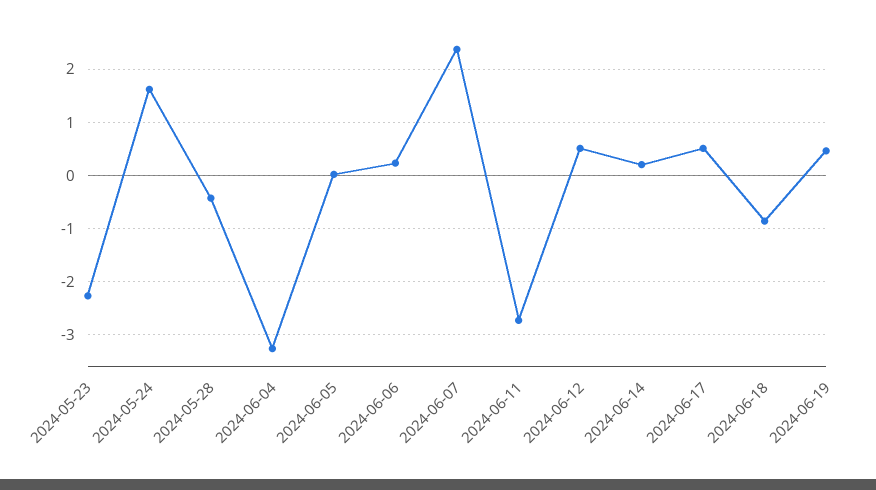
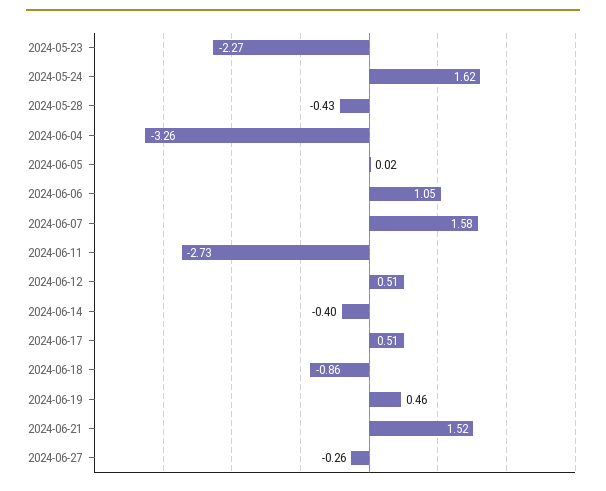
2024-06-06: 0.2 -> 1.05
2024-06-07: 2.4 -> 1.58
2024-06-14: 0.2 -> -0.4
2024-06-21: none -> 1.52
2024-06-27: none -> -0.26

